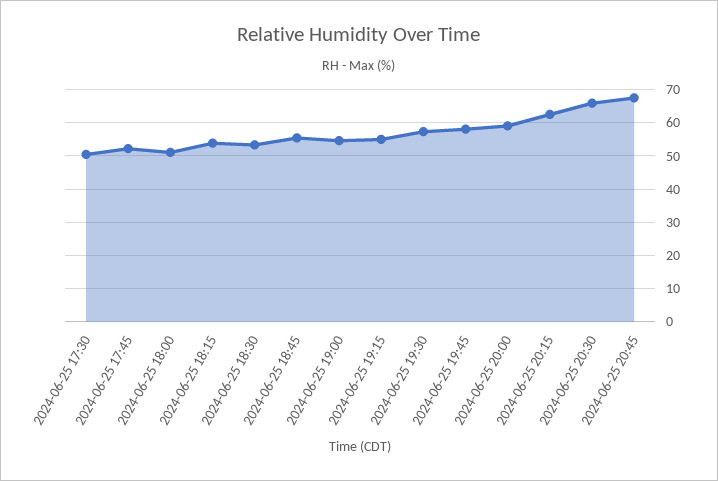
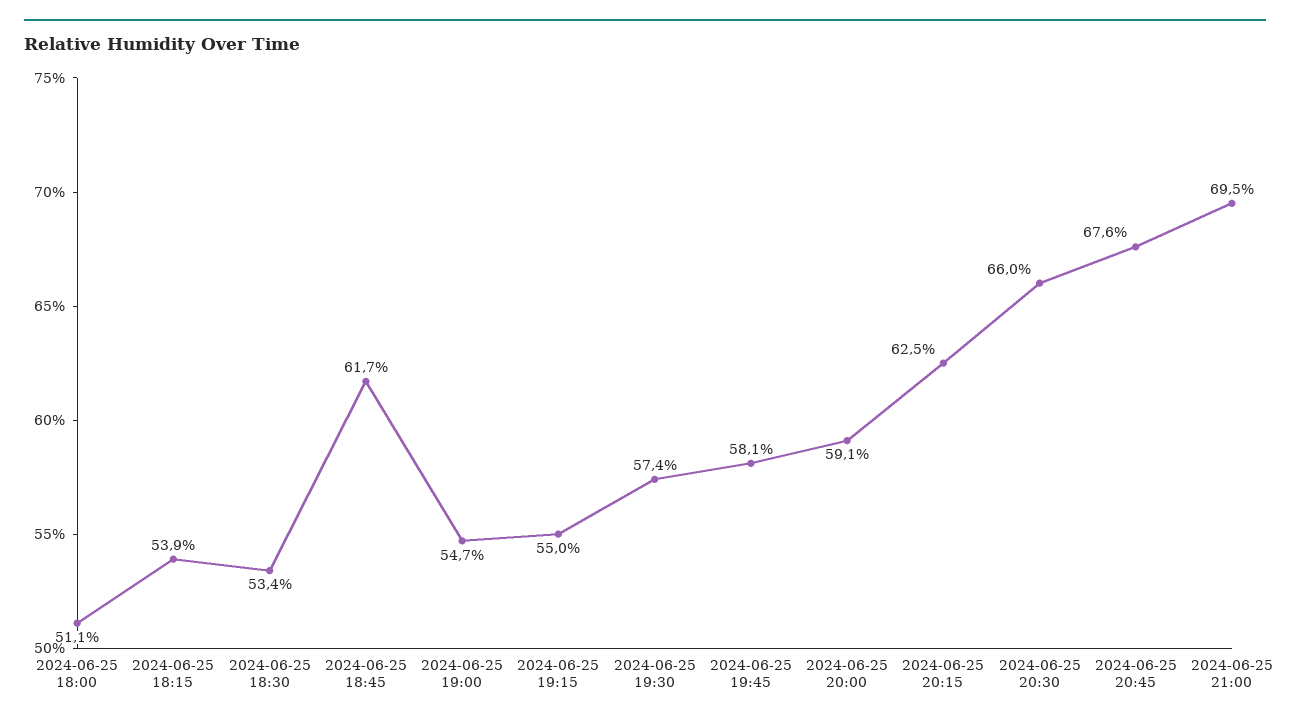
2024-06-25 17:30: 50 -> none
2024-06-25 17:45: 52 -> none
2024-06-25 18:45: 56 -> 61.7
2024-06-25 21:00: none -> 69.5

